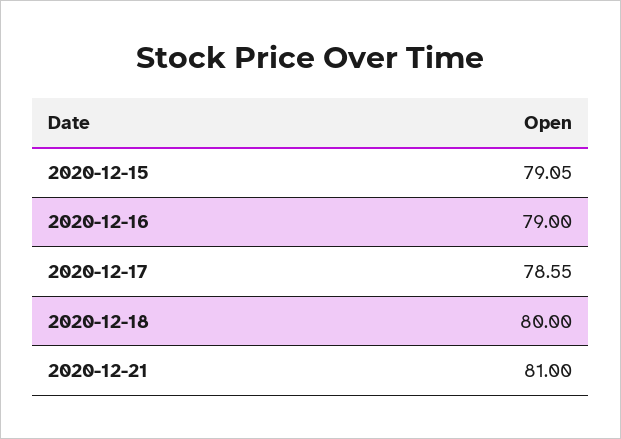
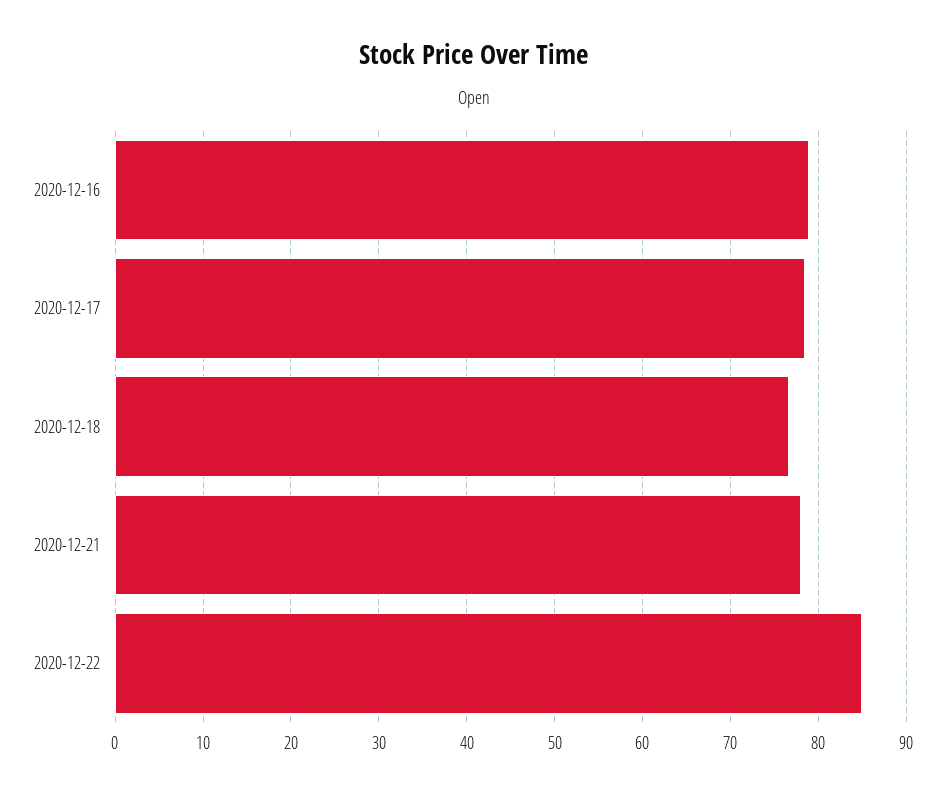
2020-12-15: 79.05 -> none
2020-12-18: 80 -> 77
2020-12-21: 81 -> 78
2020-12-22: none -> 85

